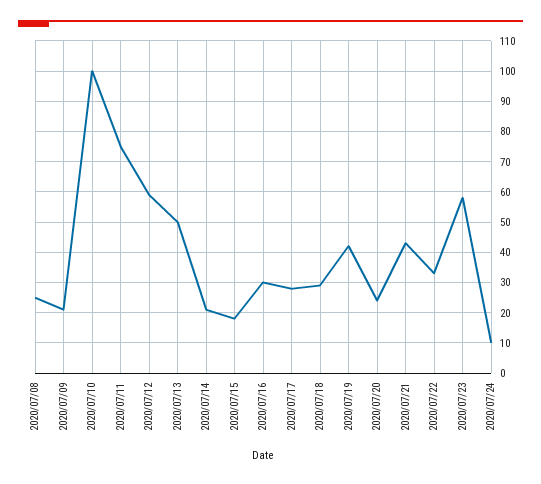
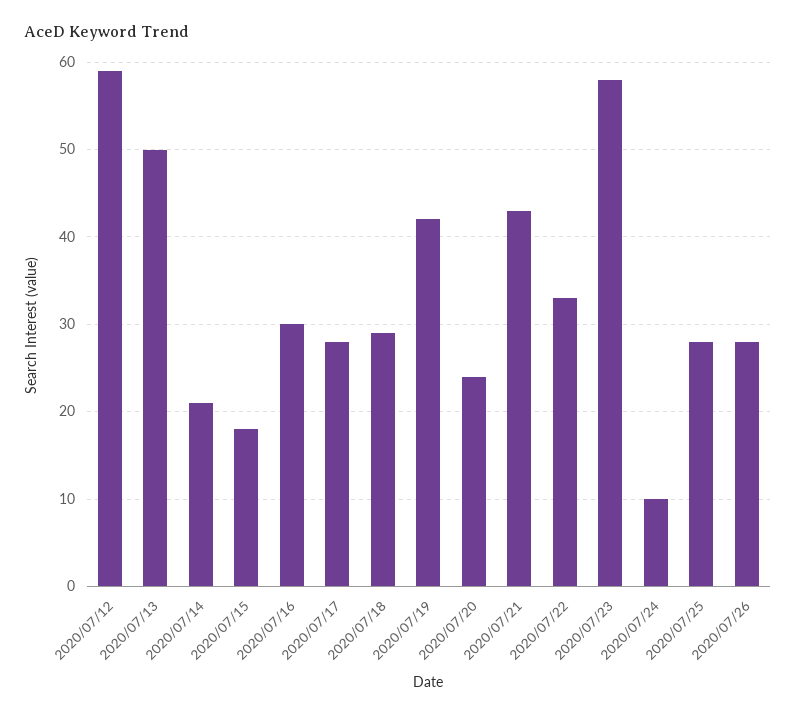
2020/07/08: 25 -> none
2020/07/09: 20 -> none
2020/07/10: 100 -> none
2020/07/11: 75 -> none
2020/07/25: none -> 28
2020/07/26: none -> 28

